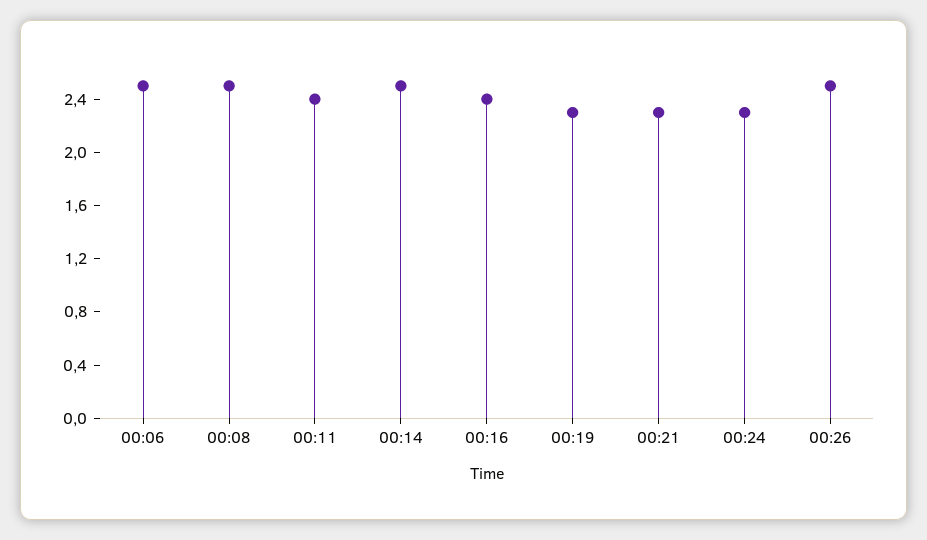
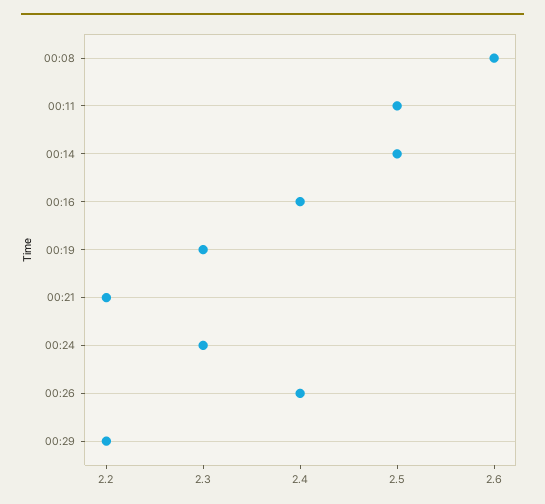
00:06: 2.5 -> none
00:08: 2.5 -> 2.6
00:11: 2.4 -> 2.5
00:21: 2.3 -> 2.2
00:26: 2.5 -> 2.4
00:29: none -> 2.2

